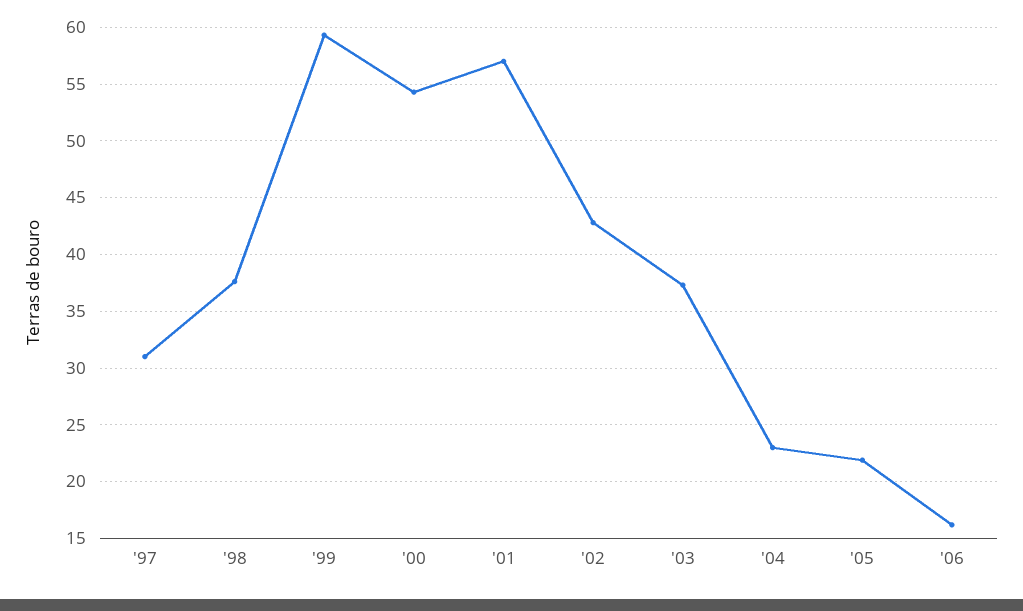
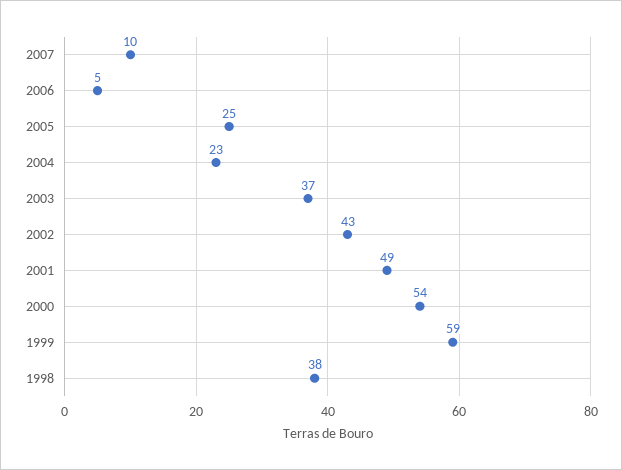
'97: 31 -> none
'01: 57 -> 49
'05: 22 -> 25
'06: 16 -> 5
2007: none -> 10

